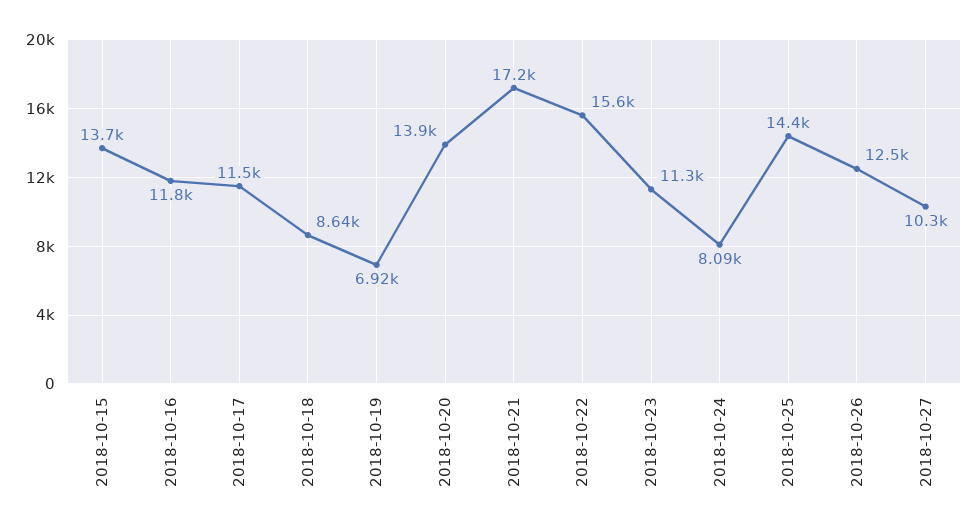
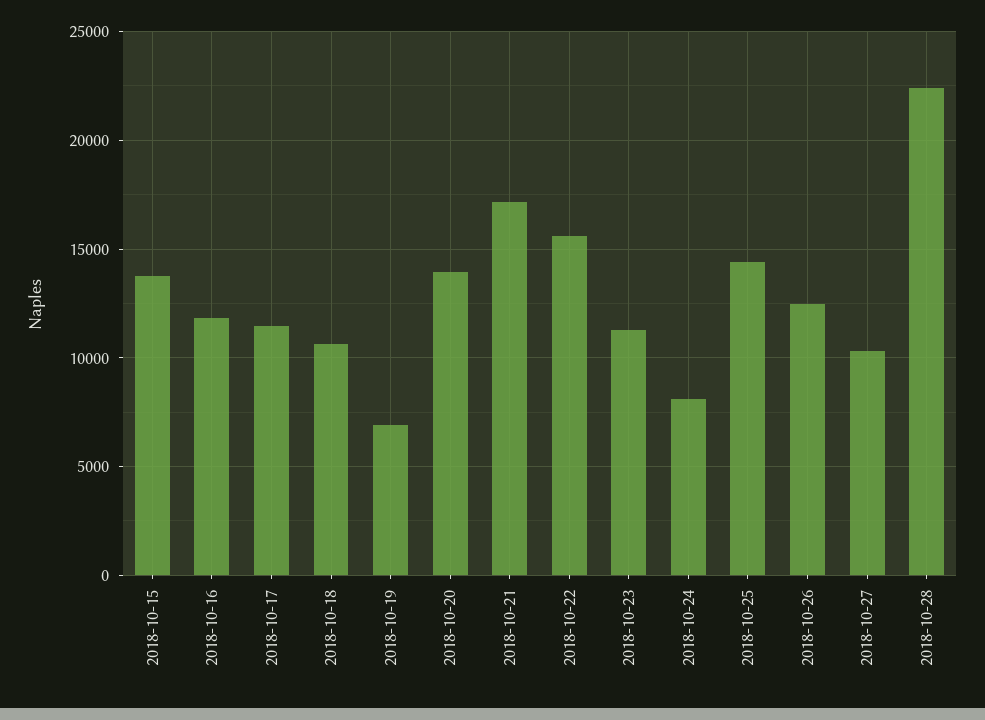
2018-10-18: 8640 -> 10500
2018-10-28: none -> 22500

